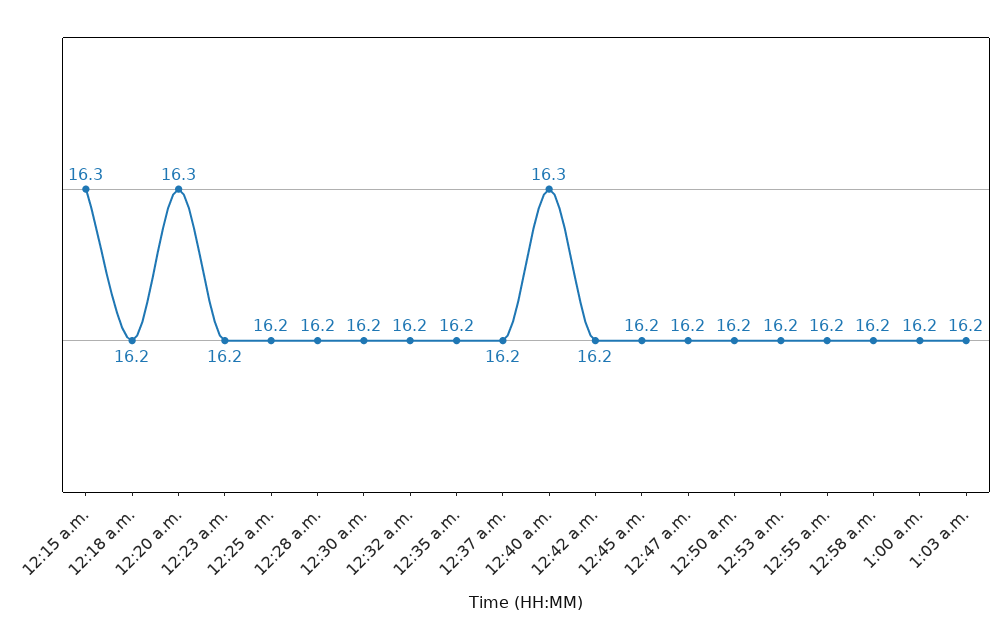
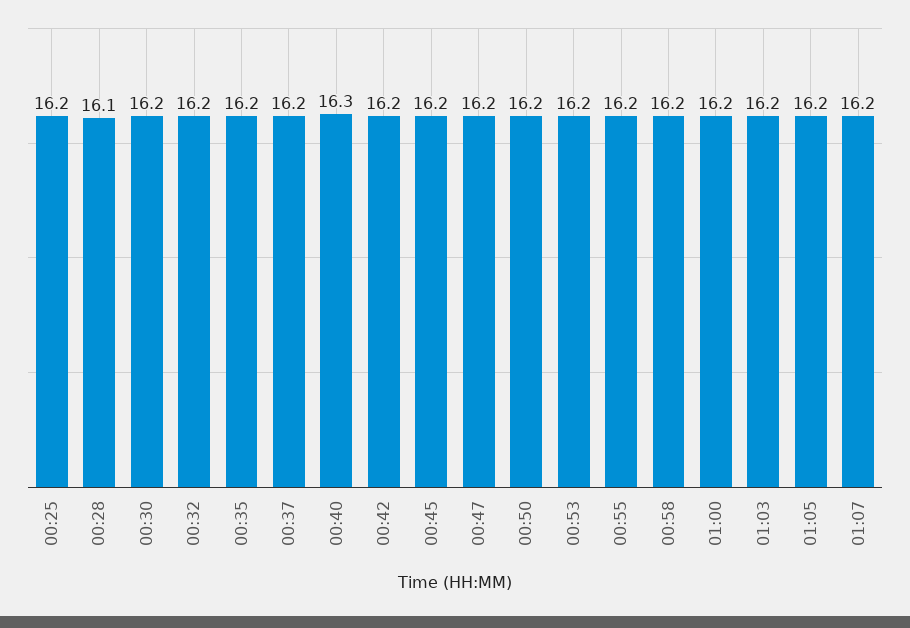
12:15 a.m.: 16.3 -> none
12:18 a.m.: 16.2 -> none
12:20 a.m.: 16.3 -> none
12:23 a.m.: 16.2 -> none
12:28 a.m.: 16.2 -> 16.1
01:05: none -> 16.2
01:07: none -> 16.2

